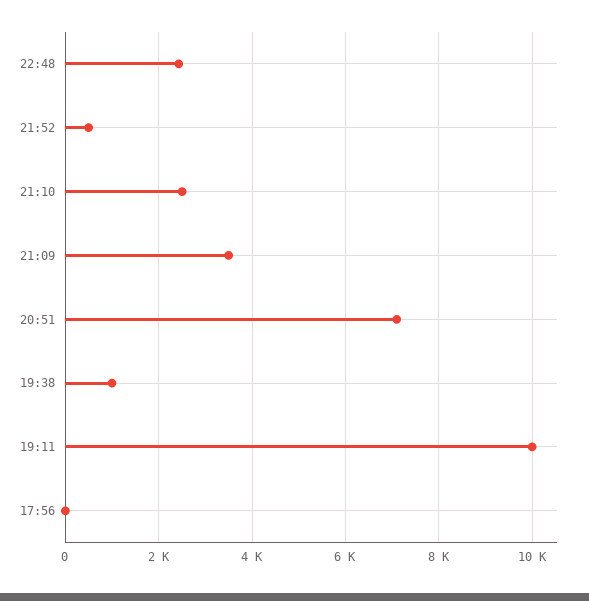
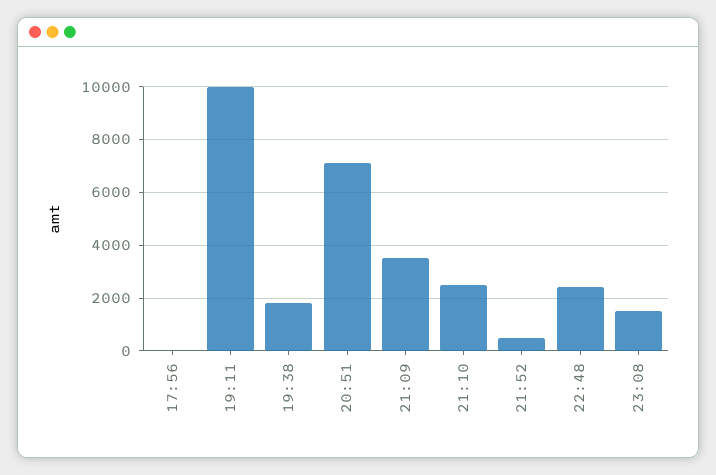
19:38: 1000 -> 1750
23:08: none -> 1500

